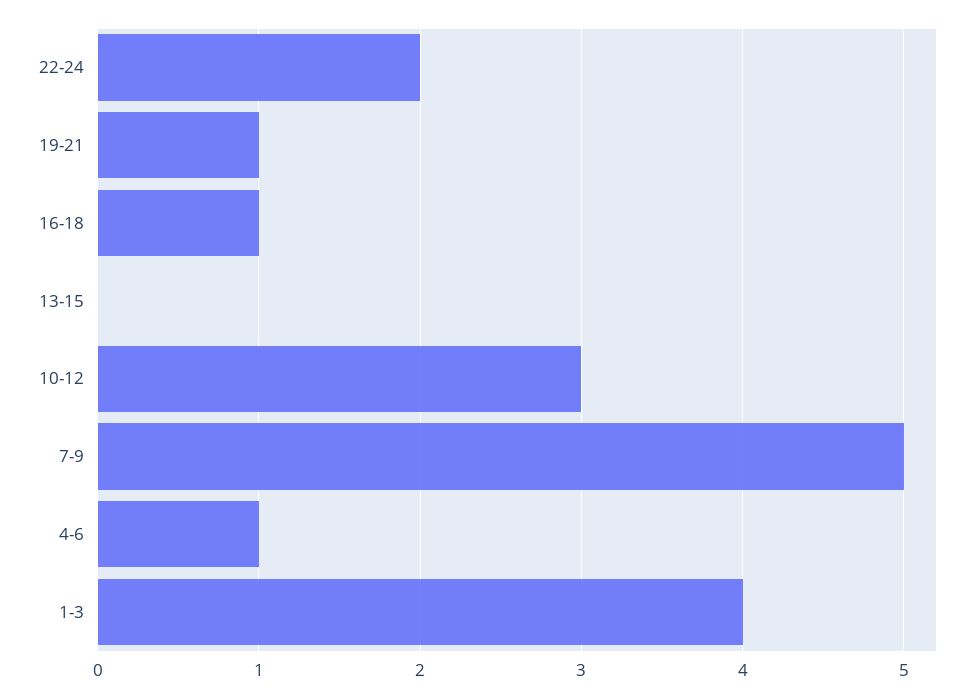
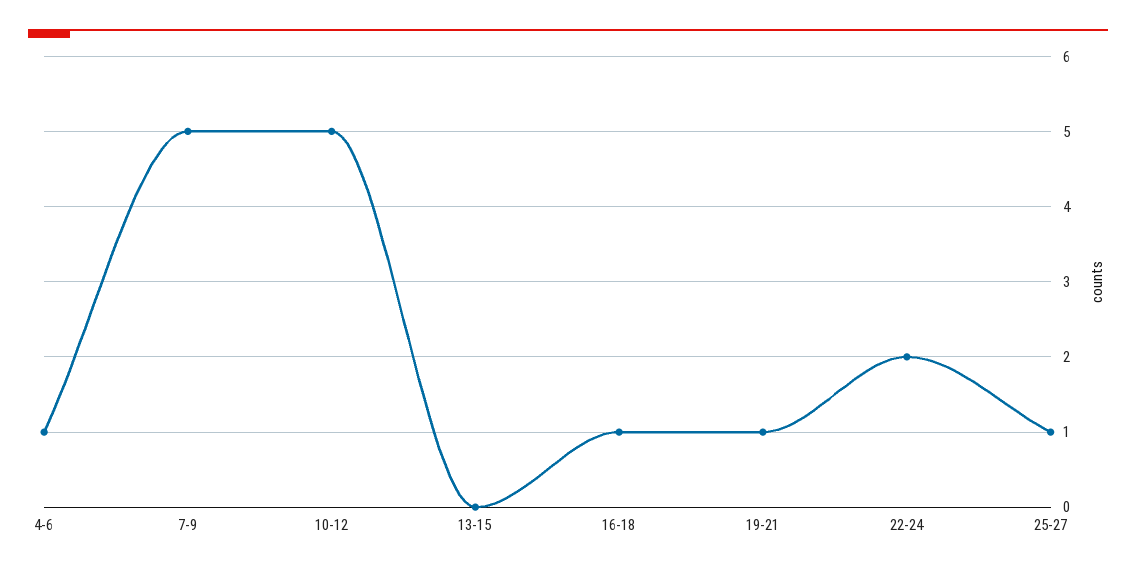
10-12: 3 -> 5
1-3: 4 -> none
25-27: none -> 1

